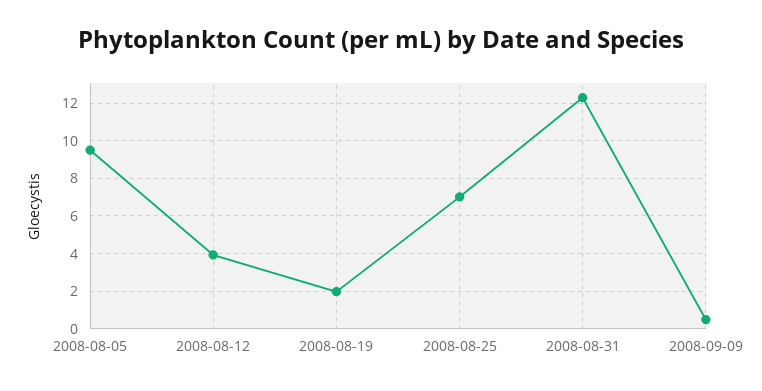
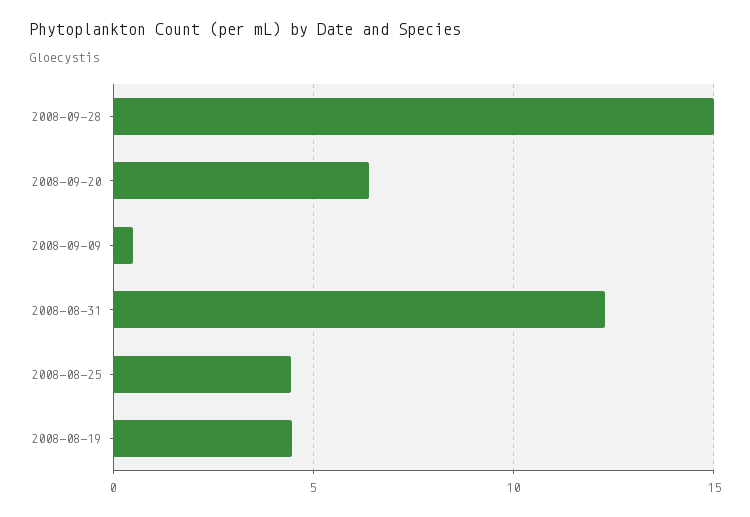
2008-08-05: 9.5 -> none
2008-08-12: 4 -> none
2008-08-19: 2 -> 4.5
2008-08-25: 7 -> 4.5
2008-09-28: none -> 15
2008-09-20: none -> 6.5

